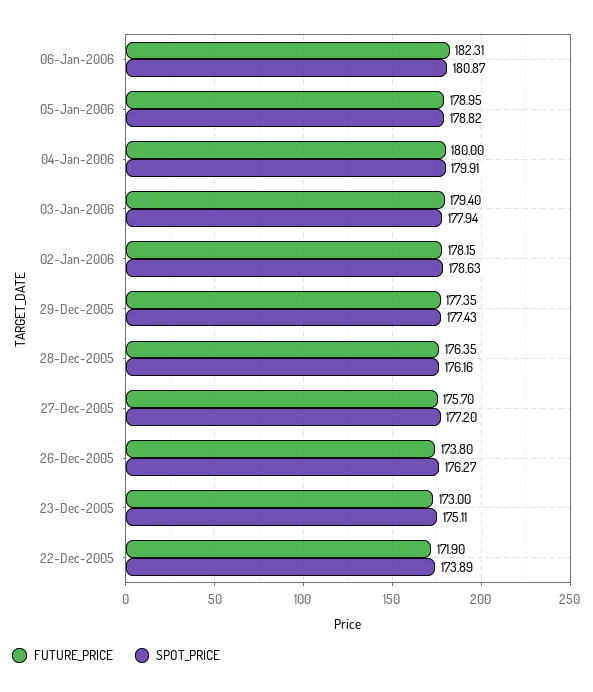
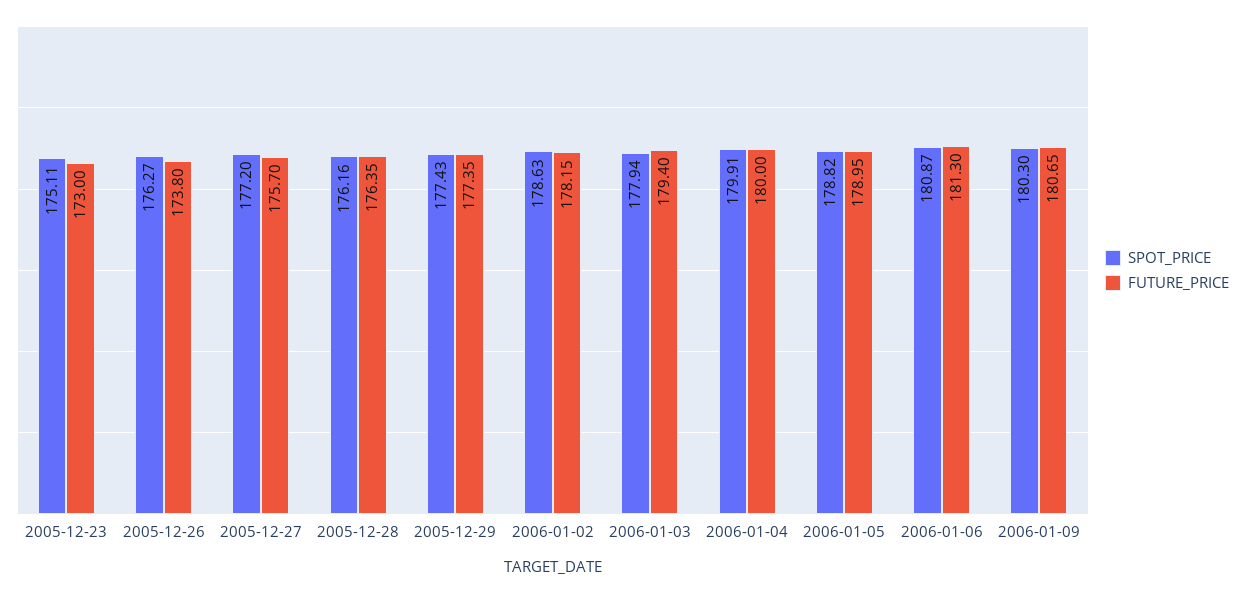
FUTURE_PRICE, 06-Jan-2006: 182.31 -> 181.3
FUTURE_PRICE, 22-Dec-2005: 171.9 -> none
SPOT_PRICE, 22-Dec-2005: 173.89 -> none
SPOT_PRICE, 2006-01-09: none -> 180.3
FUTURE_PRICE, 2006-01-09: none -> 180.65

